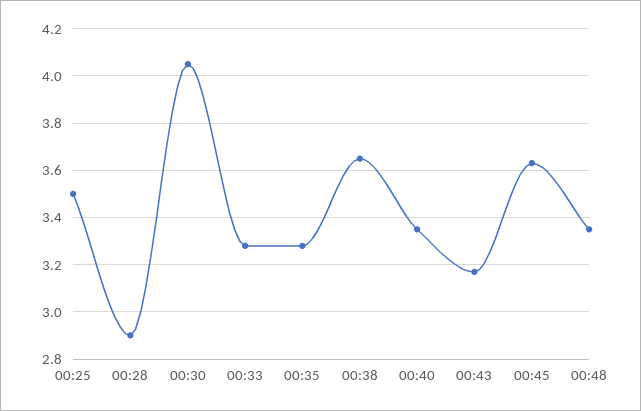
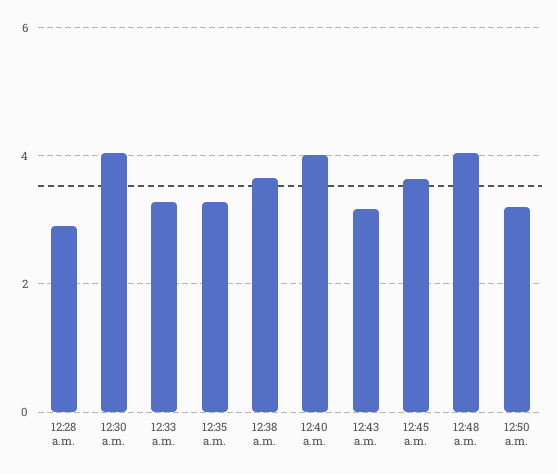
00:25: 3.5 -> none
00:40: 3.35 -> 4
00:48: 3.35 -> 4
12:50 a.m.: none -> 3.2

